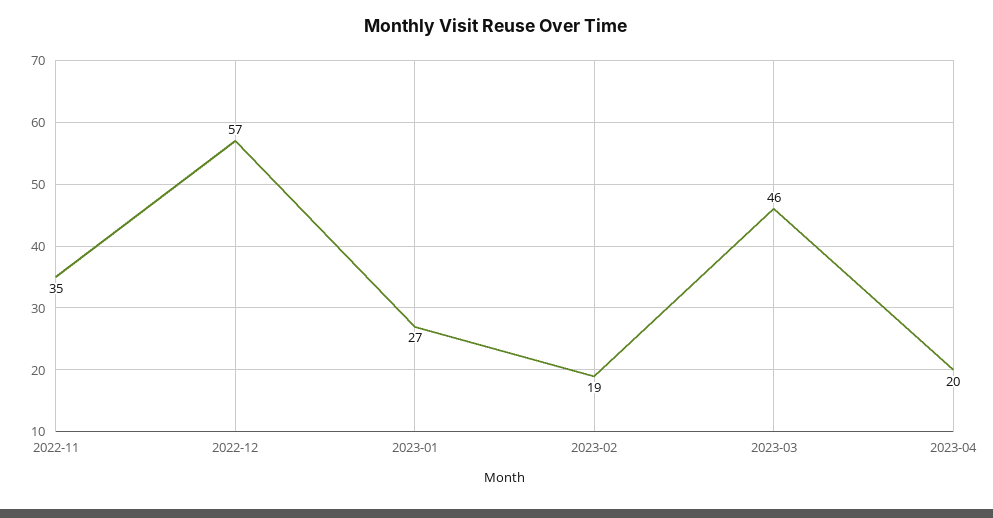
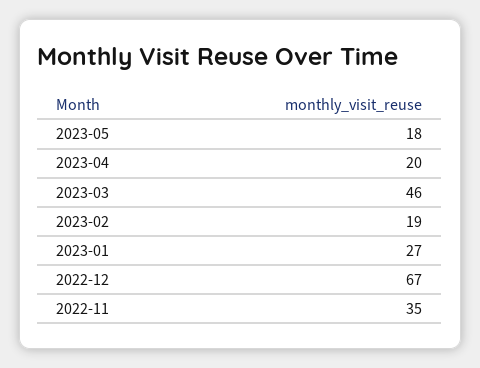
2022-12: 57 -> 67
2023-05: none -> 18

